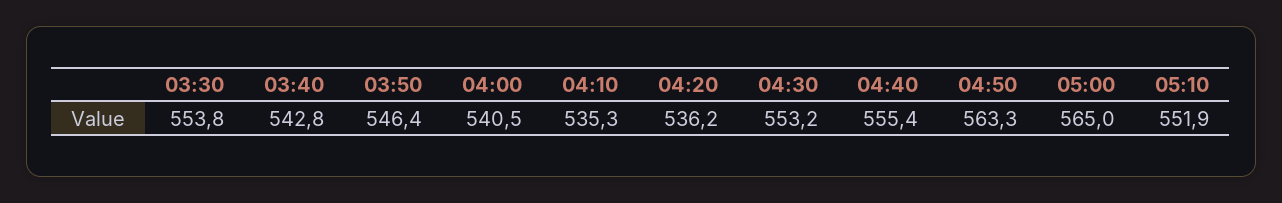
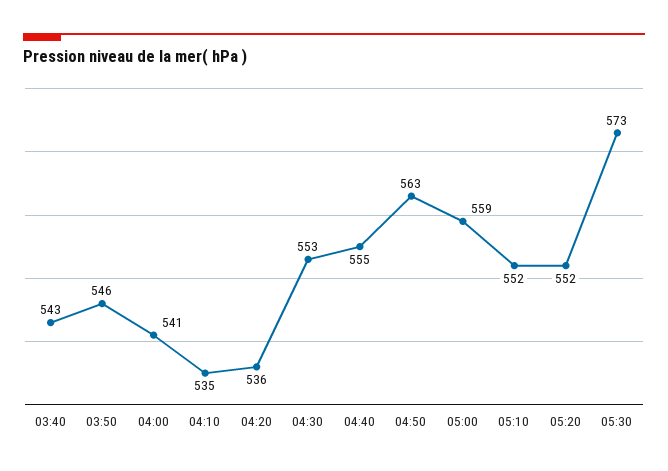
03:30: 553.8 -> none
05:00: 565 -> 559
05:20: none -> 552
05:30: none -> 573

